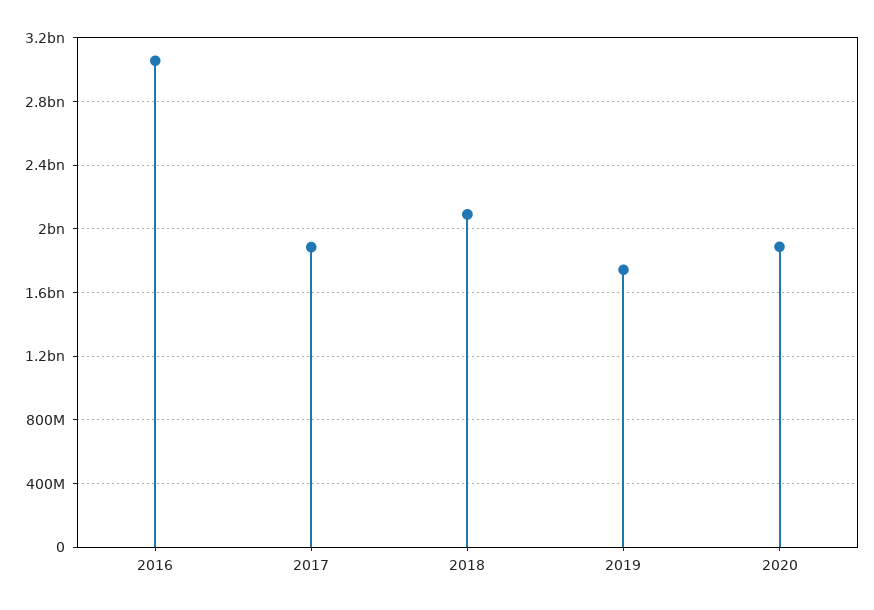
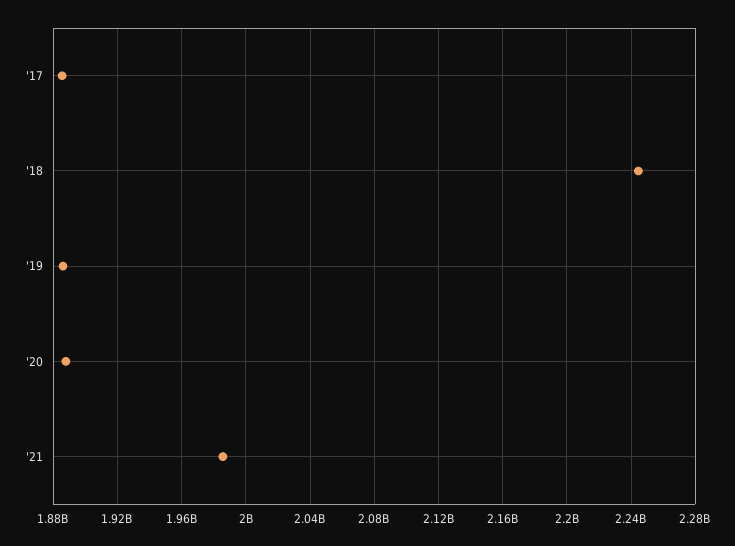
2016: 3050000000 -> none
2018: 2100000000 -> 2245000000
2019: 1750000000 -> 1885000000
'21: none -> 1985000000

